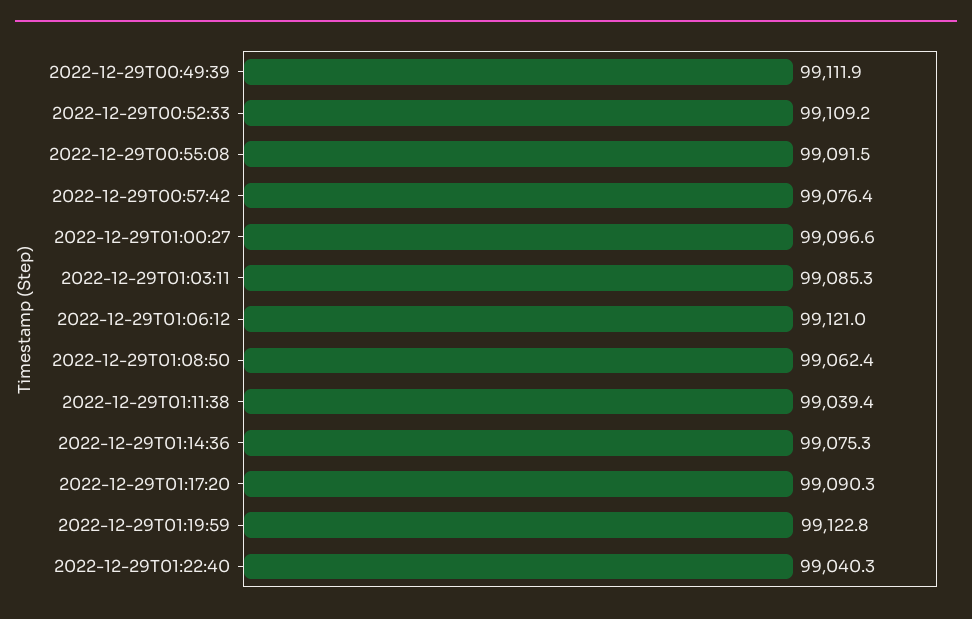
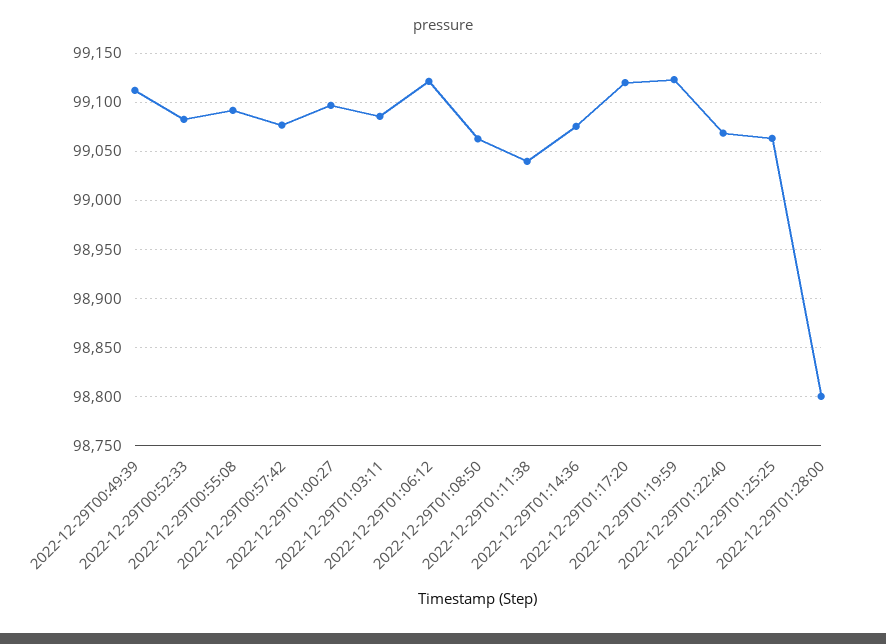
2022-12-29T00:52:33: 99109.2 -> 99080
2022-12-29T01:17:20: 99090.3 -> 99120
2022-12-29T01:22:40: 99040.3 -> 99070
2022-12-29T01:25:25: none -> 99060
2022-12-29T01:28:00: none -> 98800

